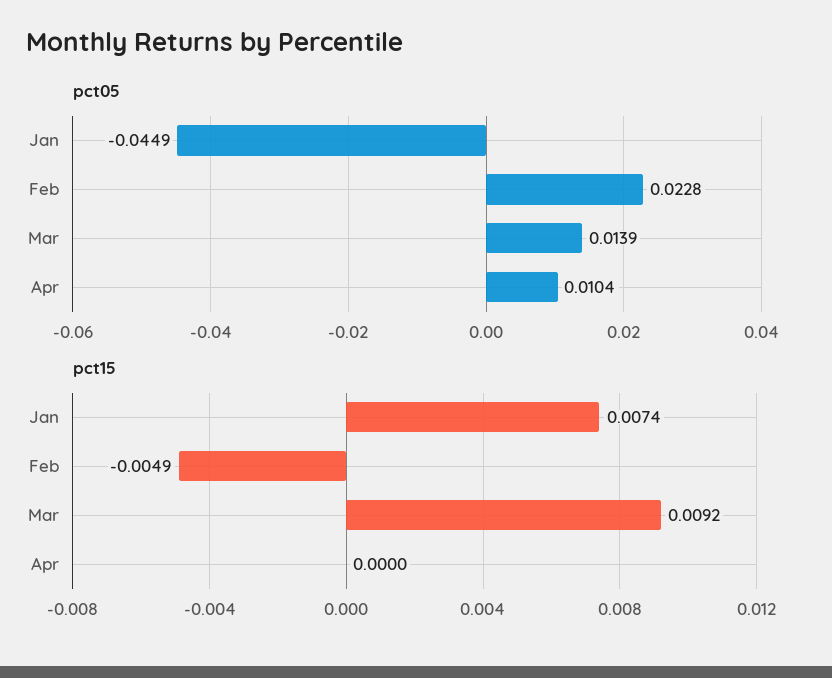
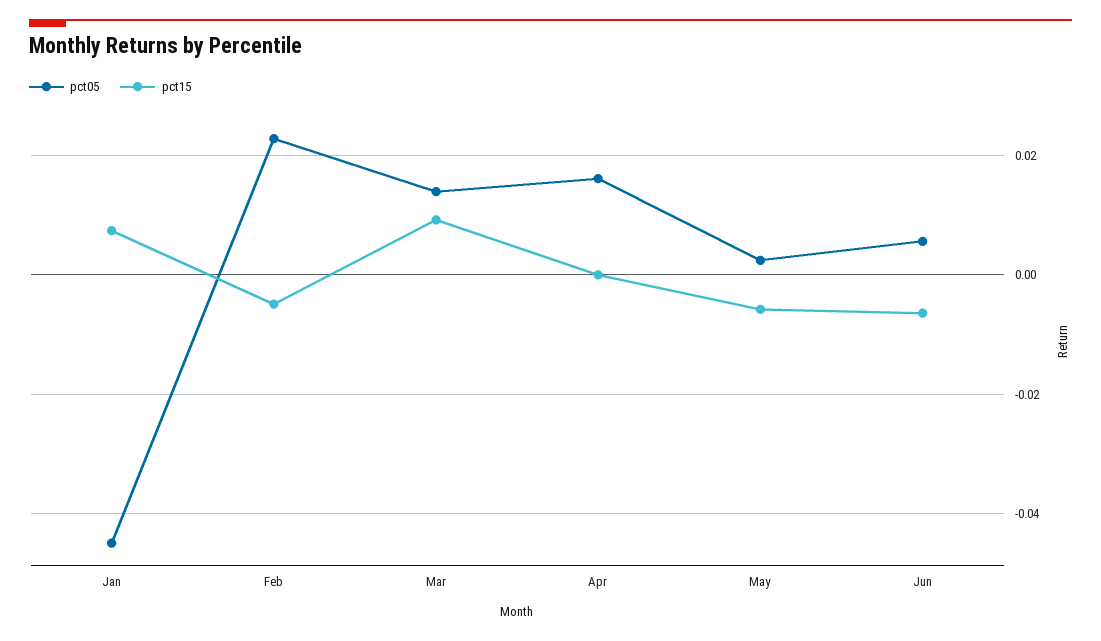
pct05, Apr: 0.0104 -> 0.016
pct05, May: none -> 0.002
pct15, May: none -> -0.006
pct05, Jun: none -> 0.006
pct15, Jun: none -> -0.006

